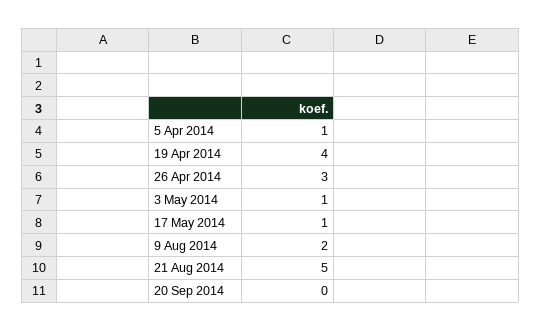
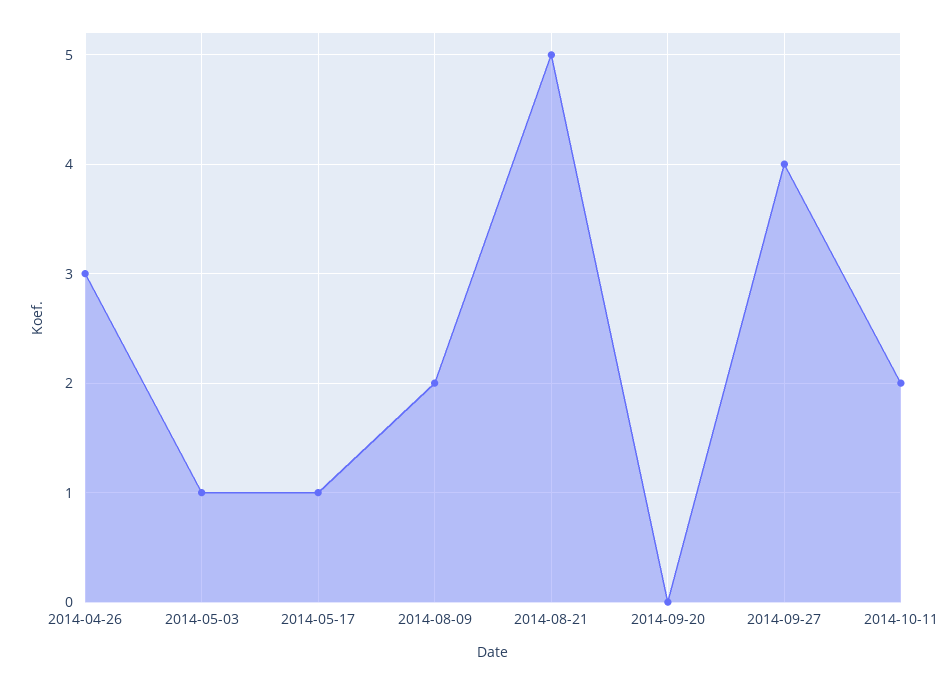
5 Apr 2014: 1 -> none
19 Apr 2014: 4 -> none
2014-09-27: none -> 4
2014-10-11: none -> 2

